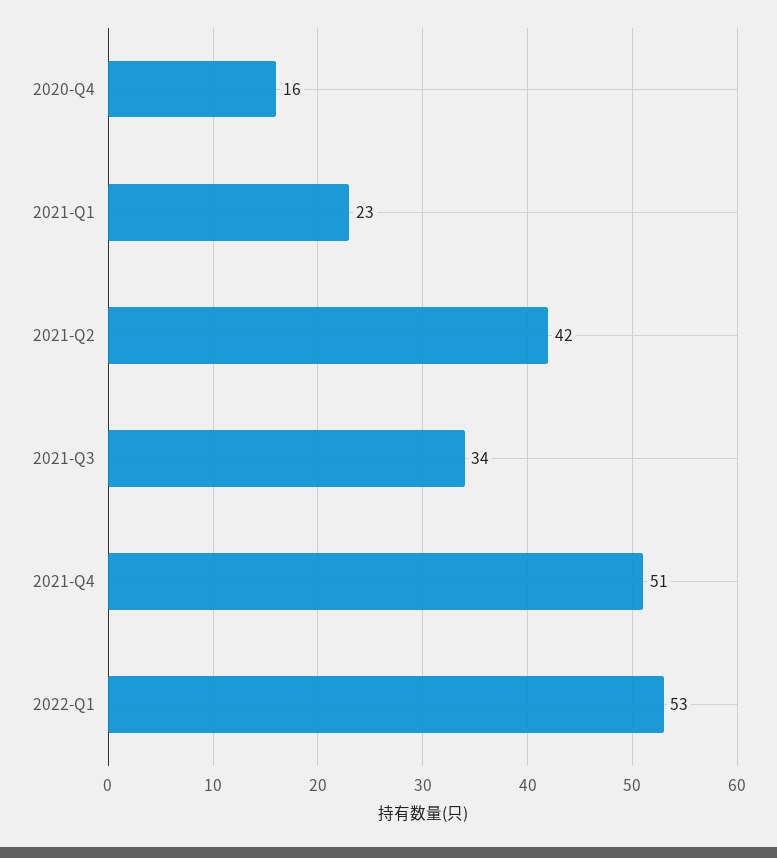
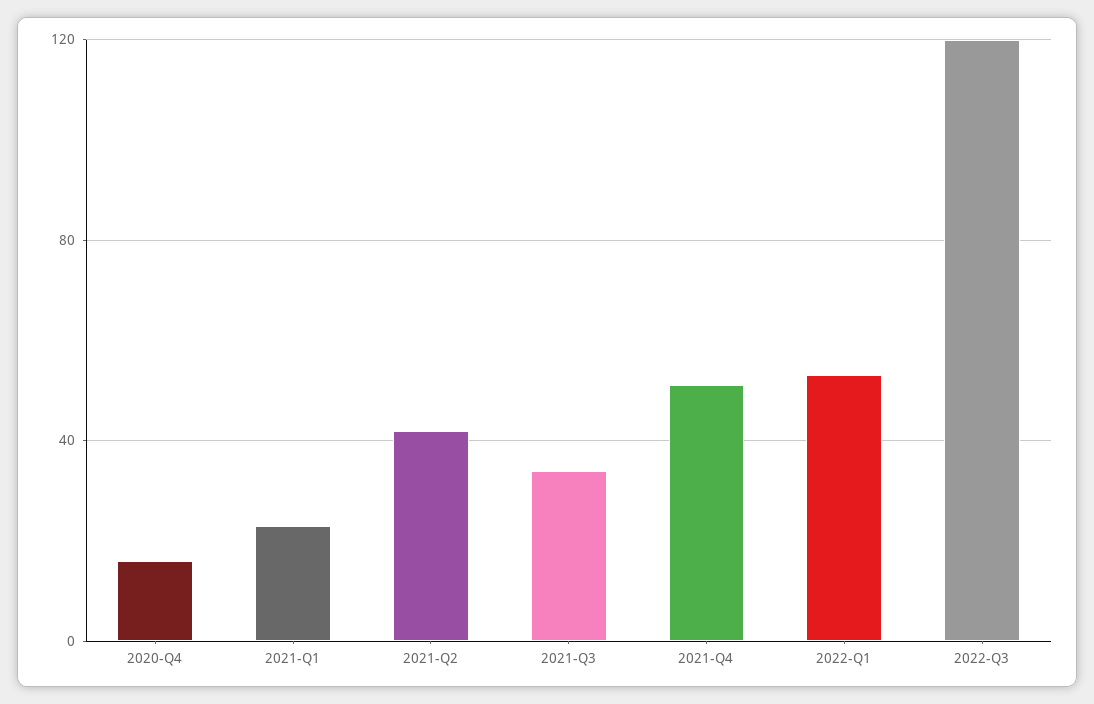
2022-Q3: none -> 120

